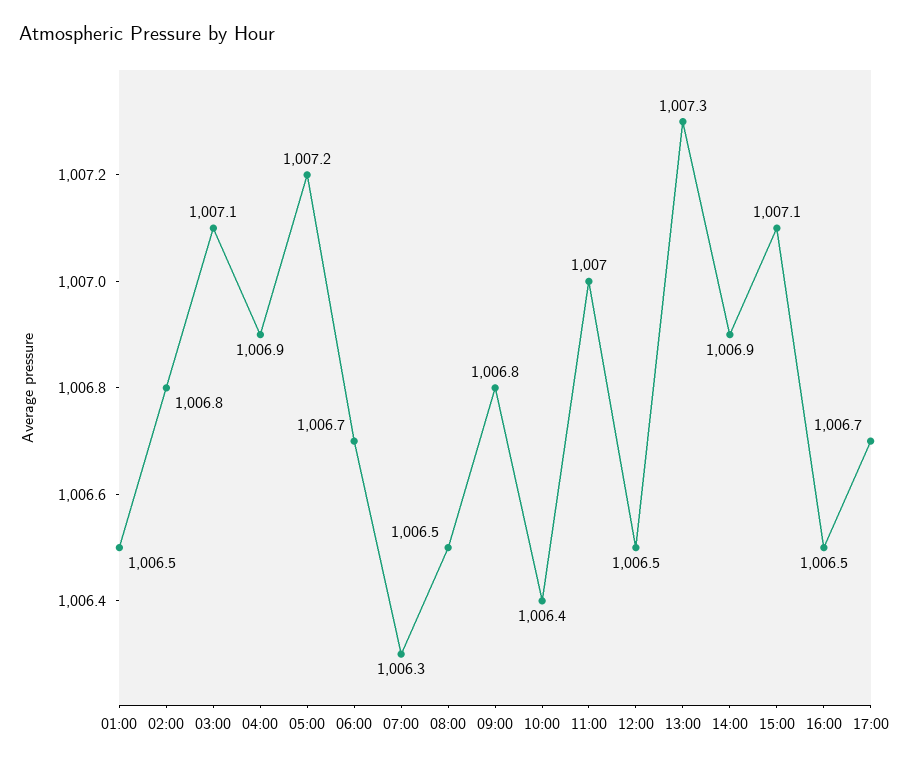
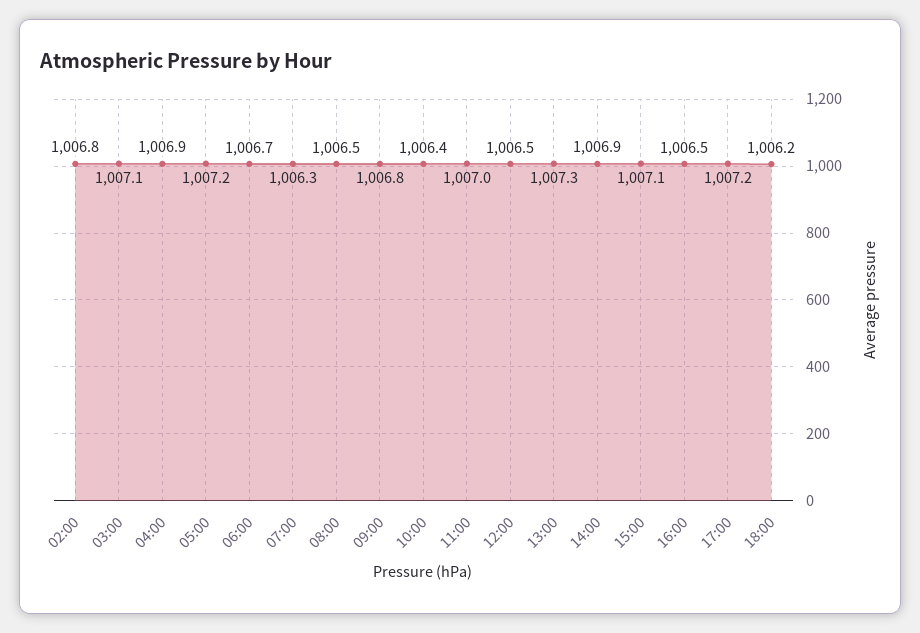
01:00: 1006.5 -> none
17:00: 1006.7 -> 1007.2
18:00: none -> 1006.2

